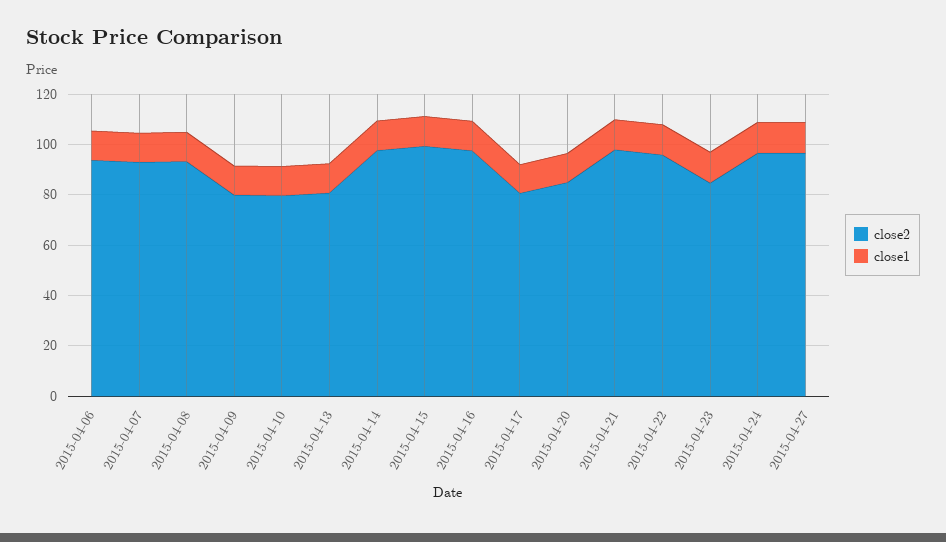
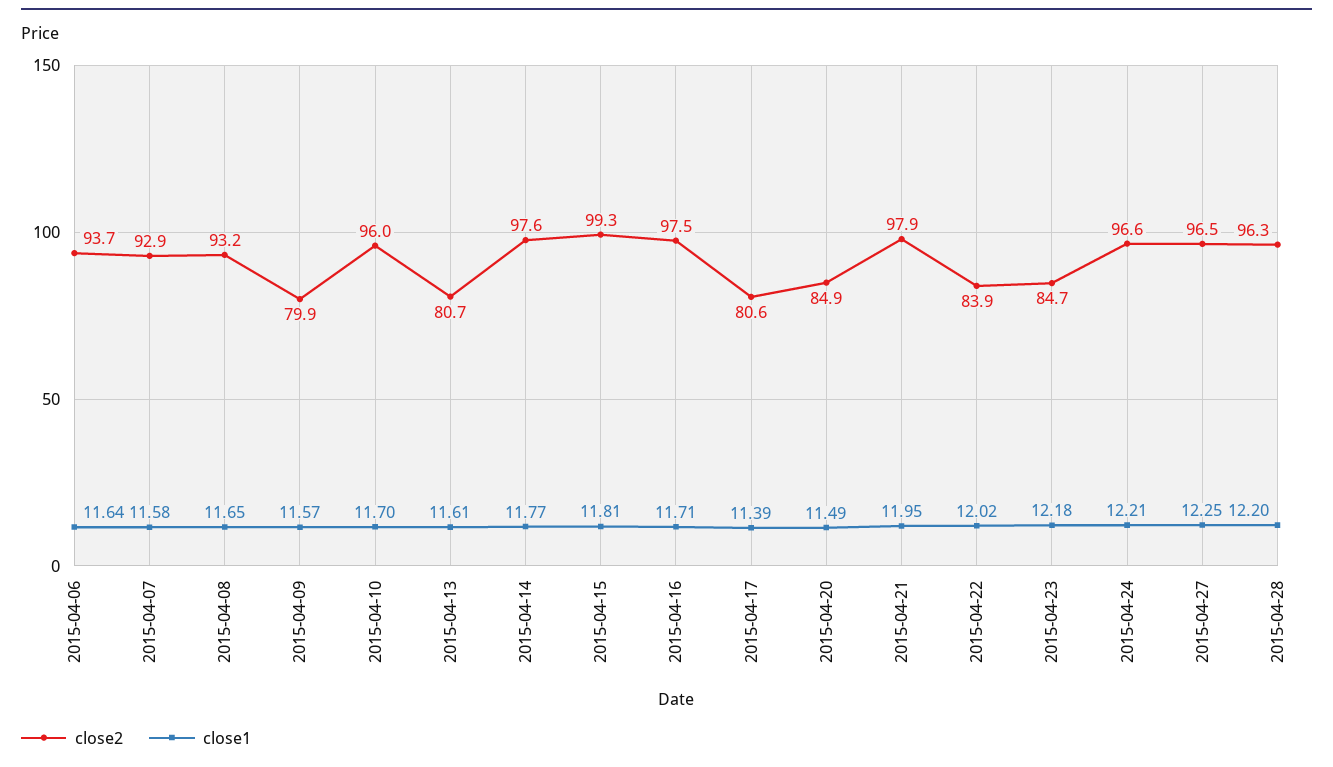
close2, 2015-04-10: 80 -> 96
close2, 2015-04-22: 95 -> 83.9
close2, 2015-04-28: none -> 96.3
close1, 2015-04-28: none -> 12.2

